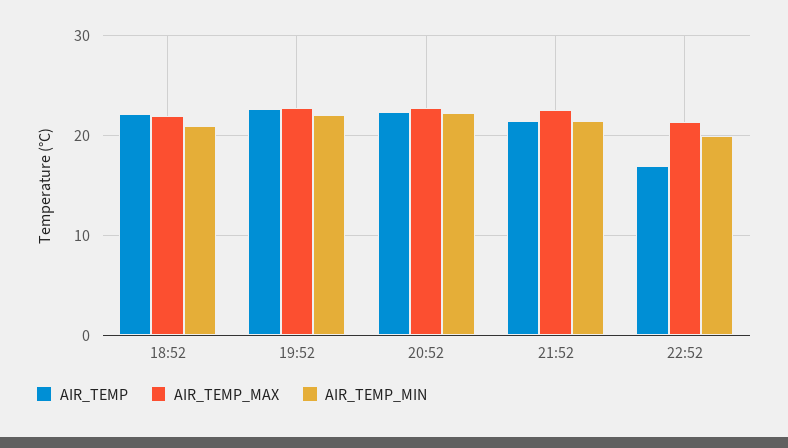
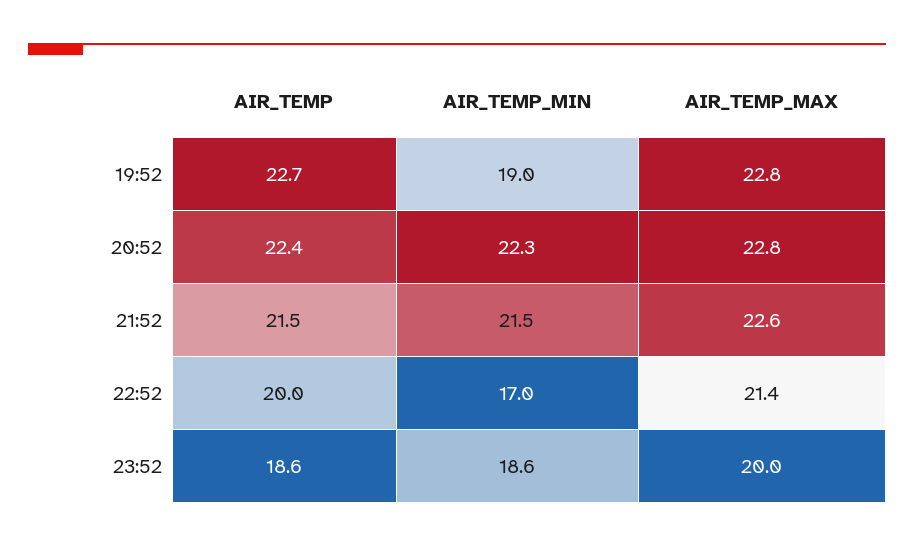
AIR_TEMP, 18:52: 22 -> none
AIR_TEMP_MAX, 18:52: 22 -> none
AIR_TEMP_MIN, 18:52: 21 -> none
AIR_TEMP_MIN, 19:52: 22 -> 19
AIR_TEMP, 22:52: 17 -> 20
AIR_TEMP_MIN, 22:52: 20 -> 17
AIR_TEMP, 23:52: none -> 18.6
AIR_TEMP_MIN, 23:52: none -> 18.6
AIR_TEMP_MAX, 23:52: none -> 20

